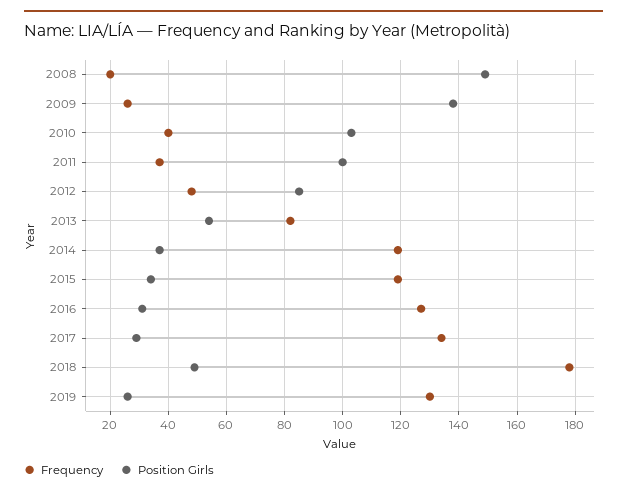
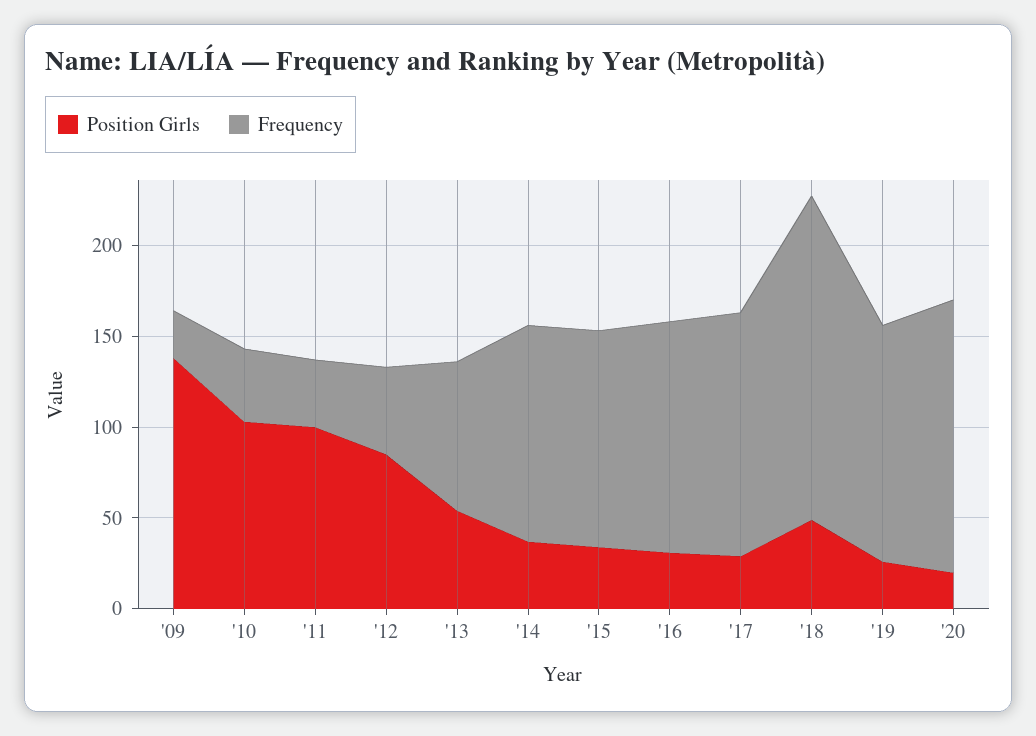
Frequency, 2008: 20 -> none
Position Girls, 2008: 150 -> none
Position Girls, '20: none -> 20
Frequency, '20: none -> 150

